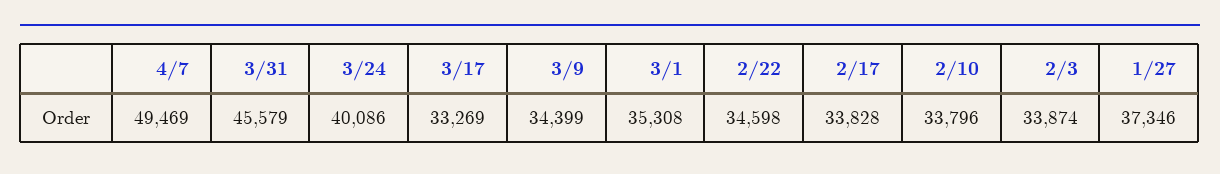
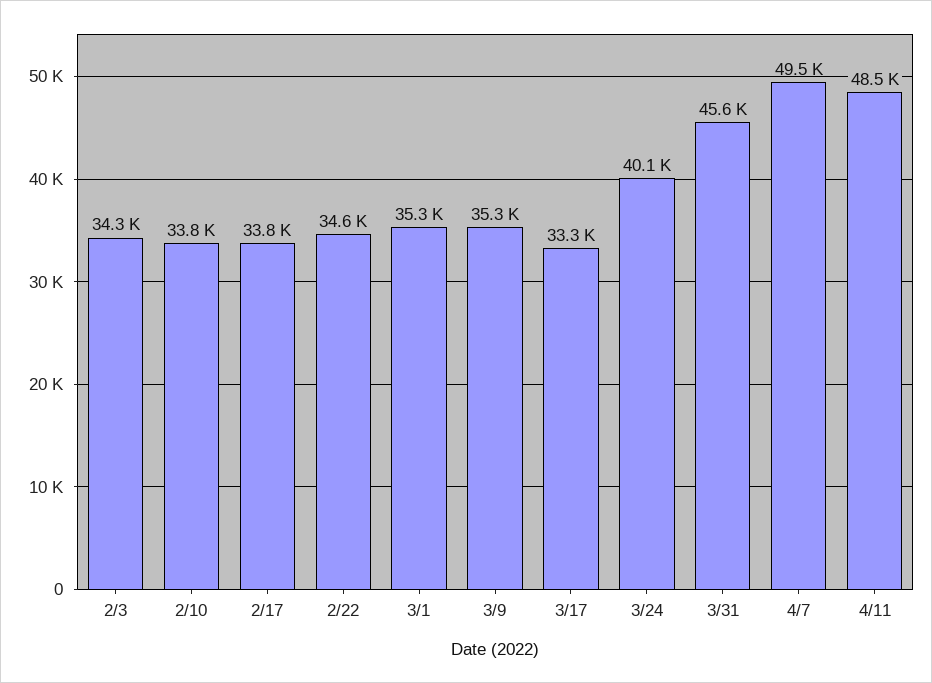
3/9: 34399 -> 35300
2/3: 33874 -> 34300
1/27: 37346 -> none
4/11: none -> 48500

